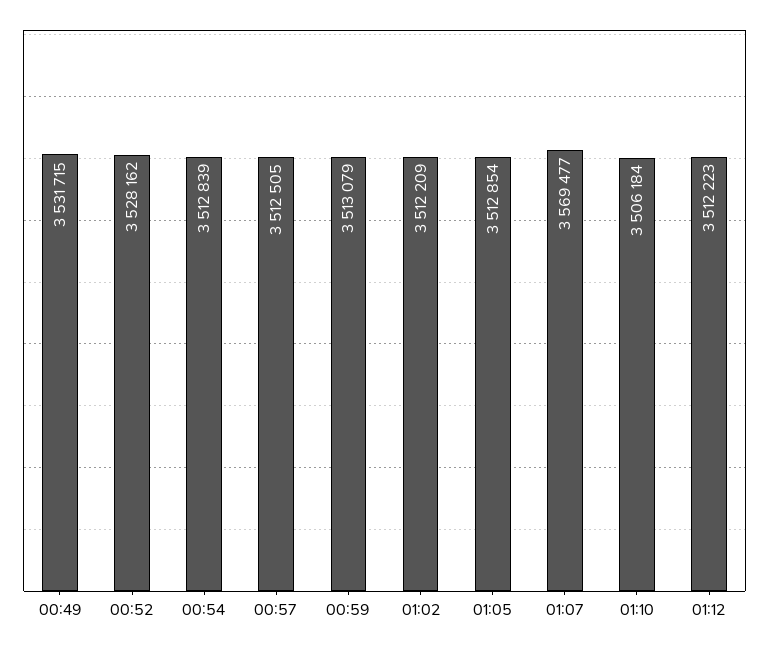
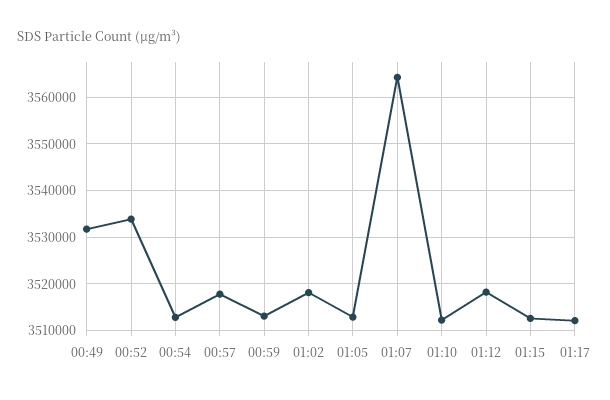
00:52: 3528162 -> 3534000
00:57: 3512505 -> 3518000
01:02: 3512209 -> 3518000
01:07: 3569477 -> 3564000
01:10: 3506184 -> 3512000
01:12: 3512223 -> 3518000
01:15: none -> 3512000
01:17: none -> 3512000

